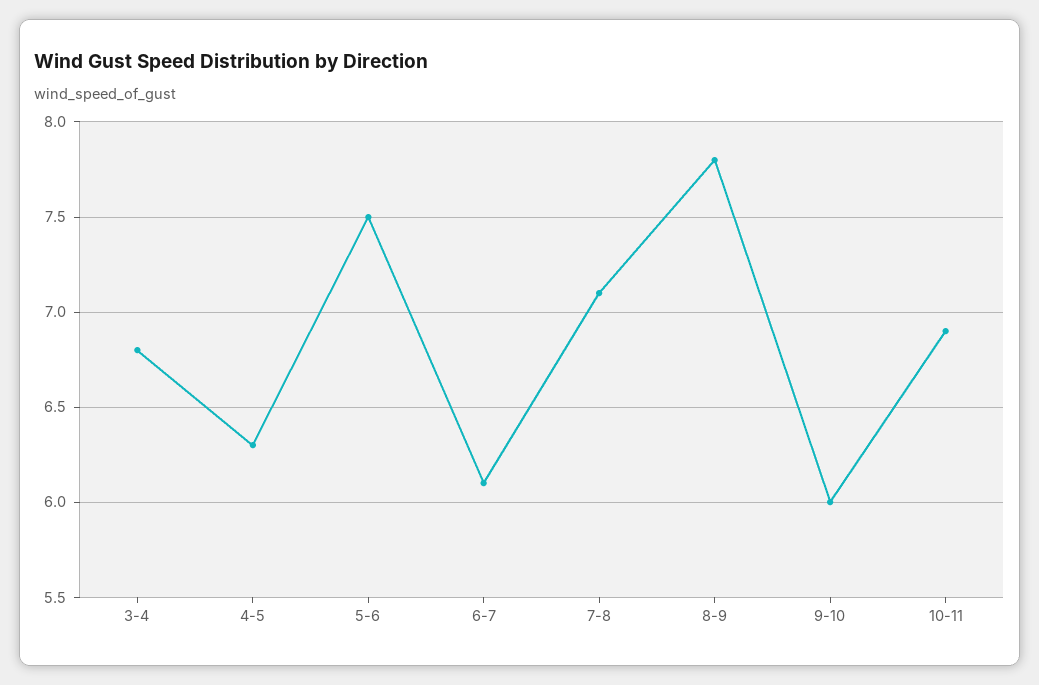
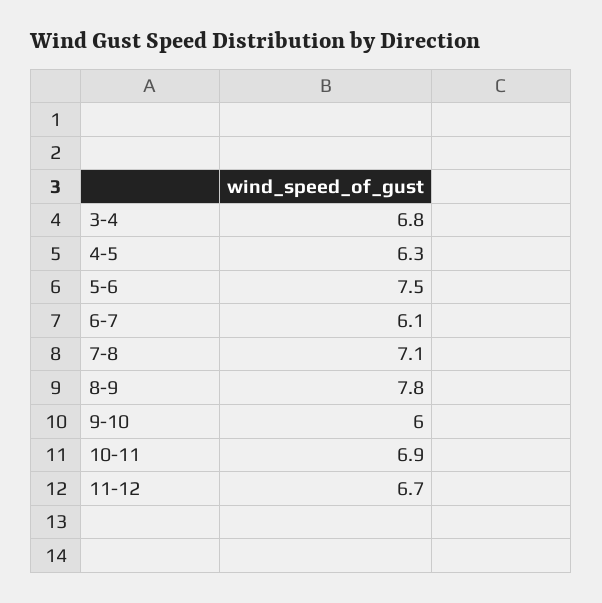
11-12: none -> 6.7

